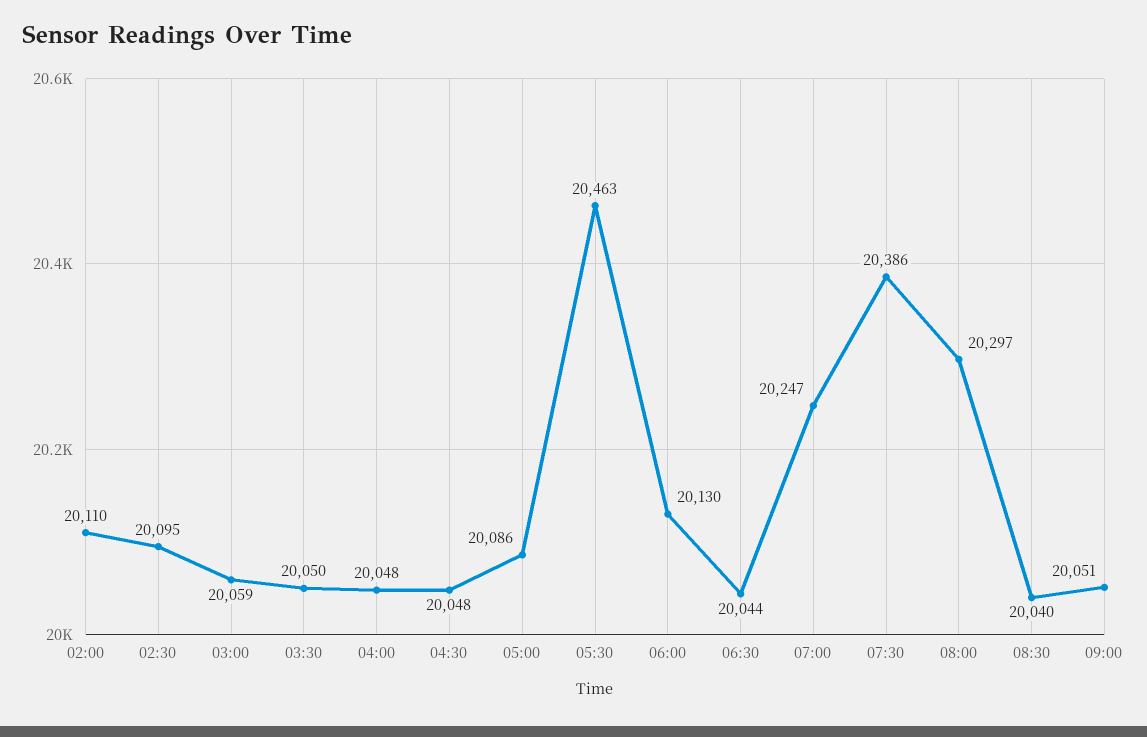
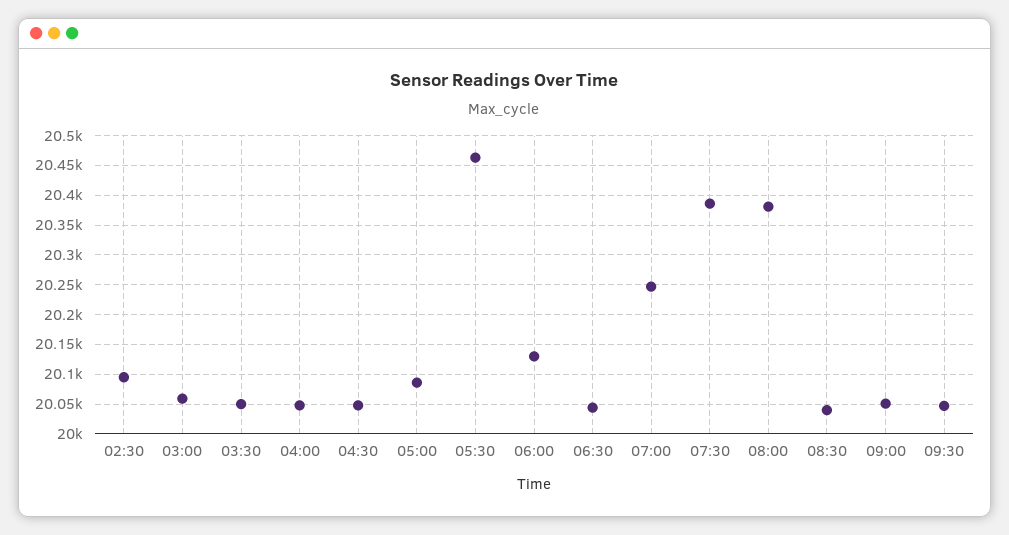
02:00: 20110 -> none
08:00: 20297 -> 20375
09:30: none -> 20050

